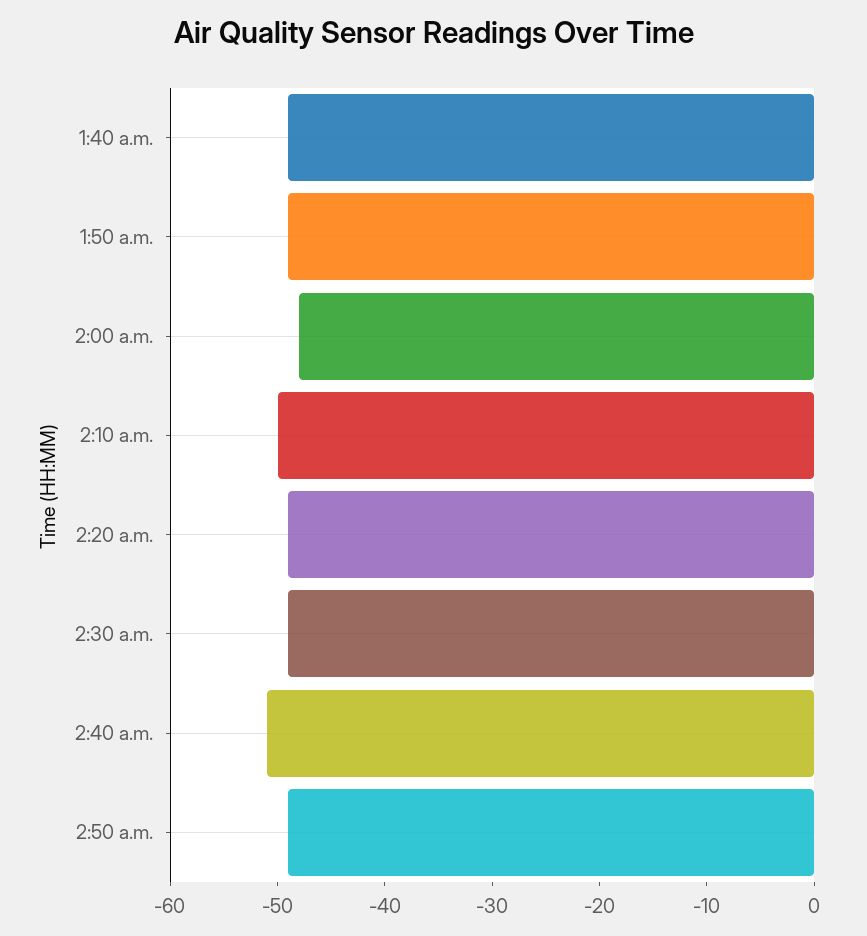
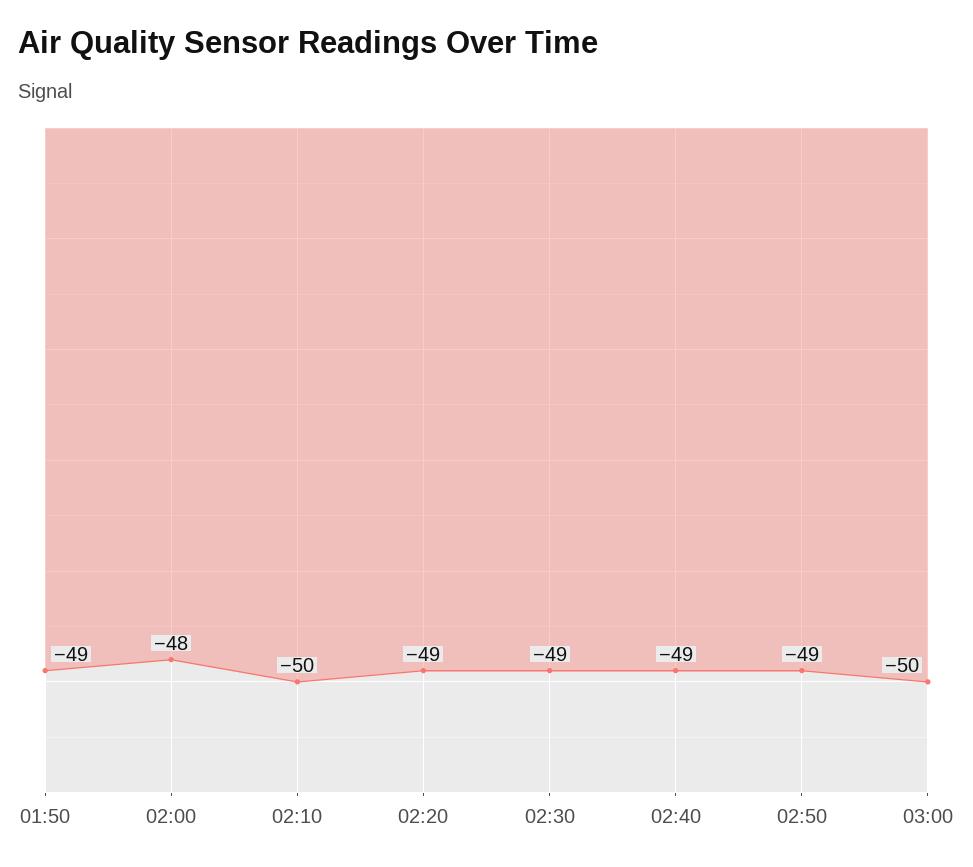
1:40 a.m.: -49 -> none
2:40 a.m.: -51 -> -49
03:00: none -> -50

